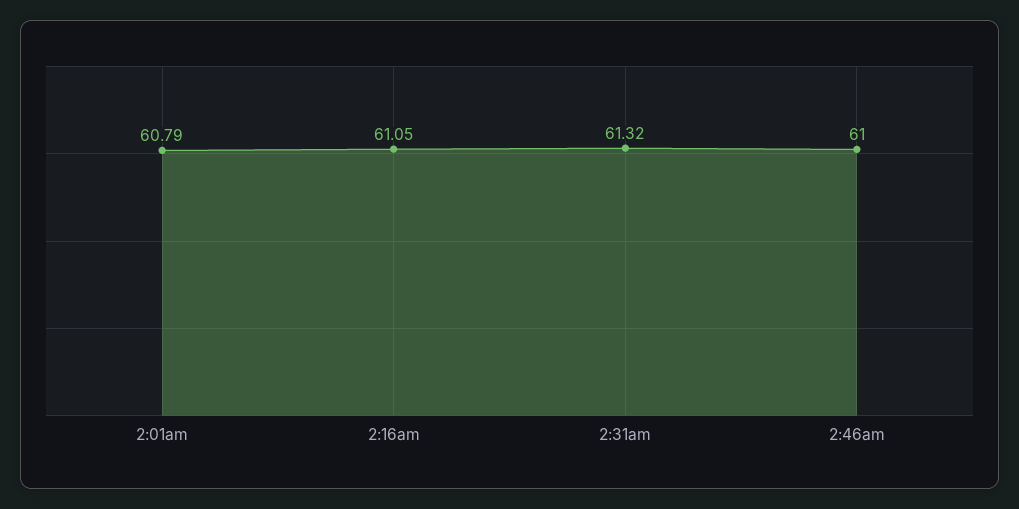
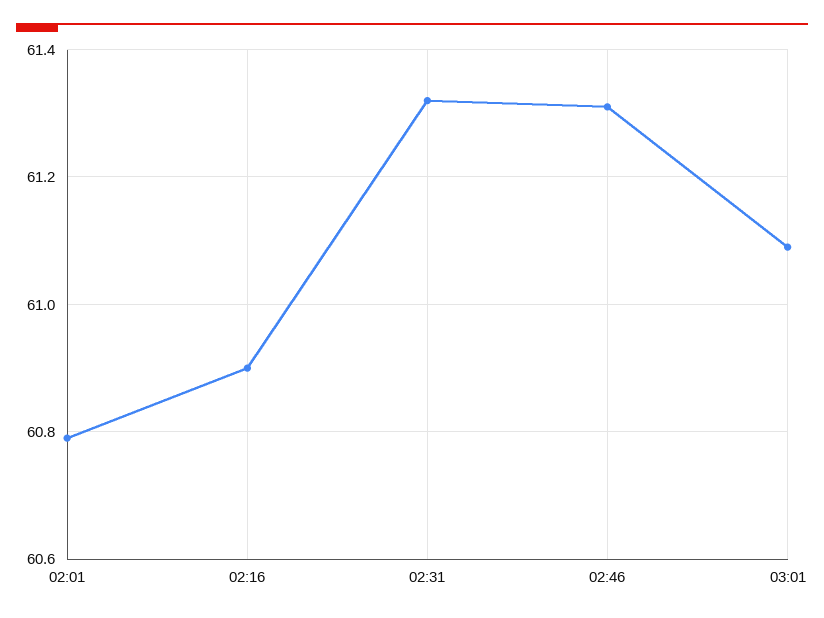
2:16am: 61.05 -> 60.9
2:46am: 61 -> 61.3
03:01: none -> 61.1

